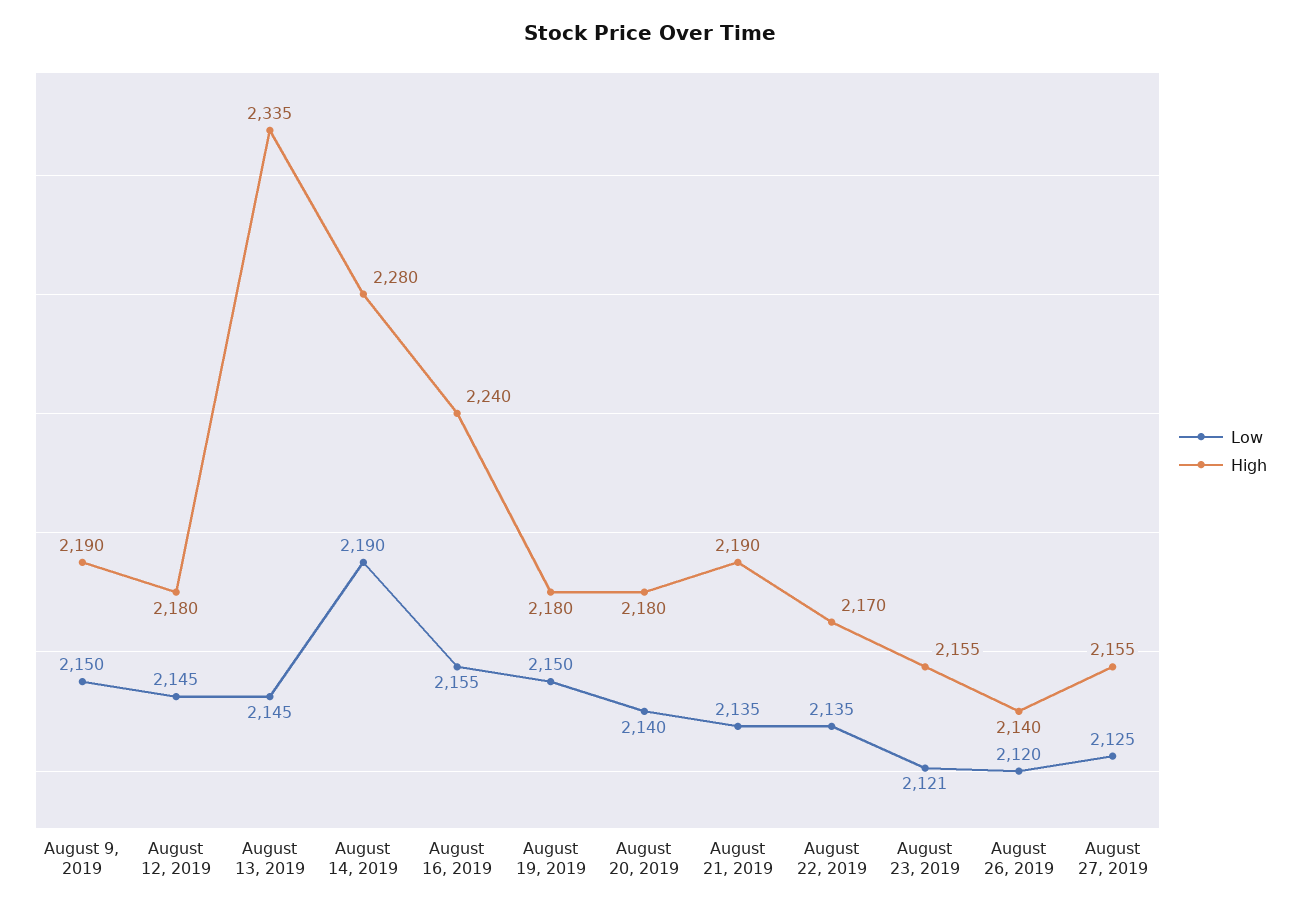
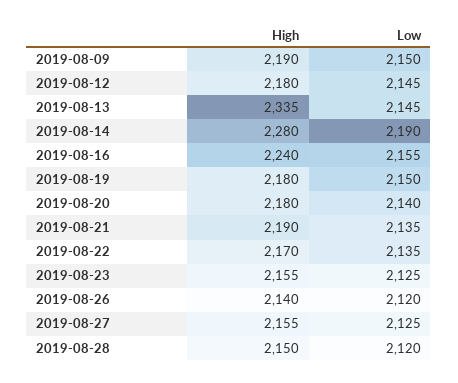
Low, August 23, 2019: 2121 -> 2125
High, 2019-08-28: none -> 2150
Low, 2019-08-28: none -> 2120

